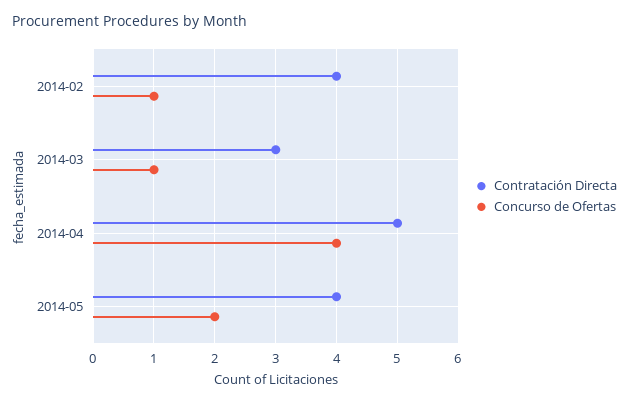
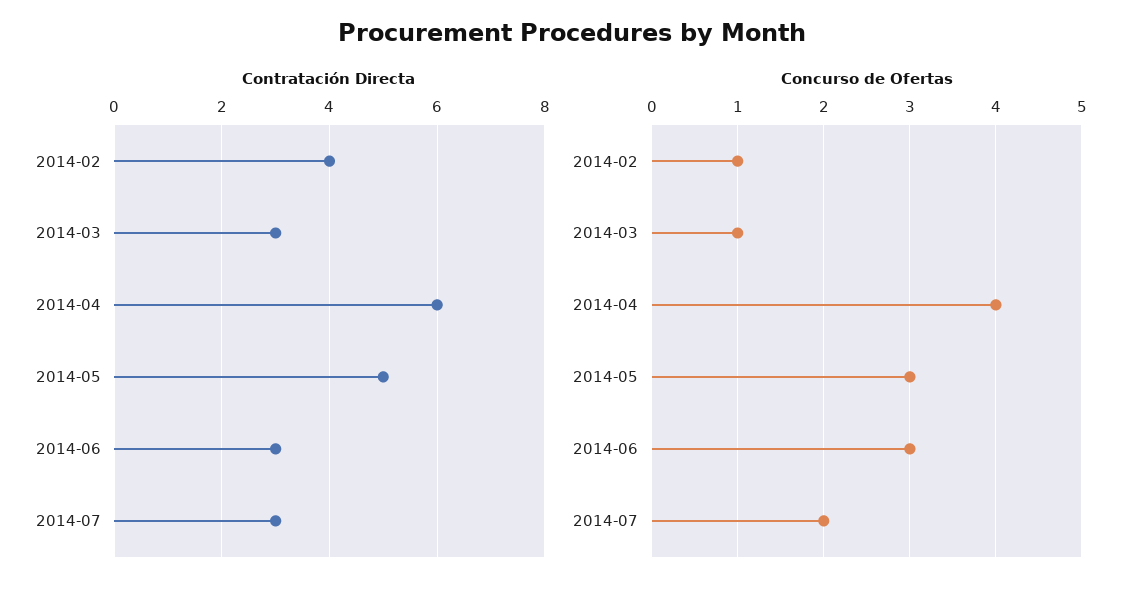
Contratación Directa, 2014-04: 5 -> 6
Contratación Directa, 2014-05: 4 -> 5
Concurso de Ofertas, 2014-05: 2 -> 3
Contratación Directa, 2014-06: none -> 3
Contratación Directa, 2014-07: none -> 3
Concurso de Ofertas, 2014-06: none -> 3
Concurso de Ofertas, 2014-07: none -> 2

